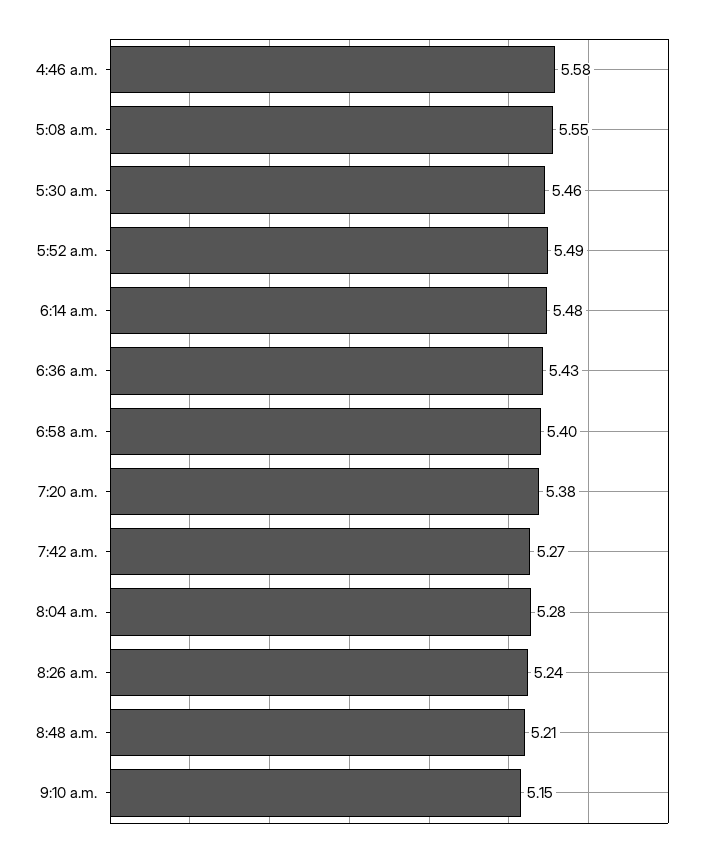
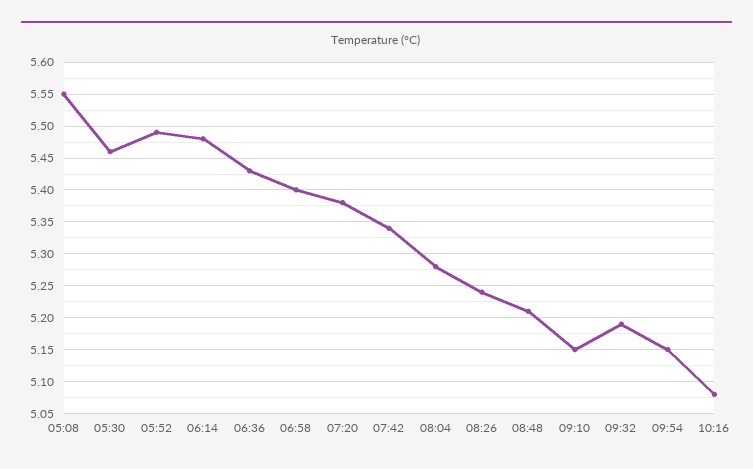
4:46 a.m.: 5.58 -> none
7:42 a.m.: 5.27 -> 5.34
09:32: none -> 5.19
09:54: none -> 5.15
10:16: none -> 5.08

